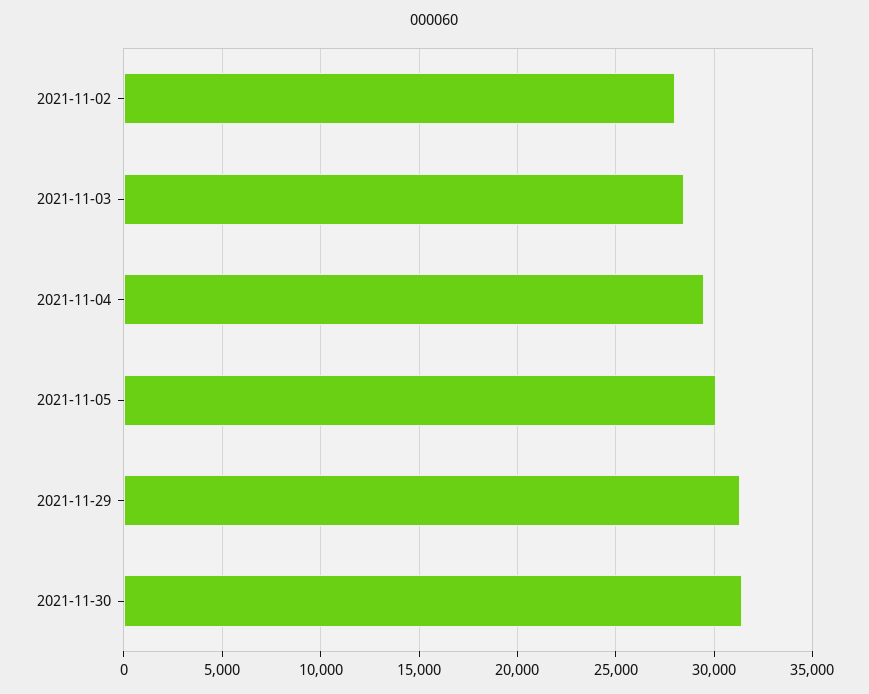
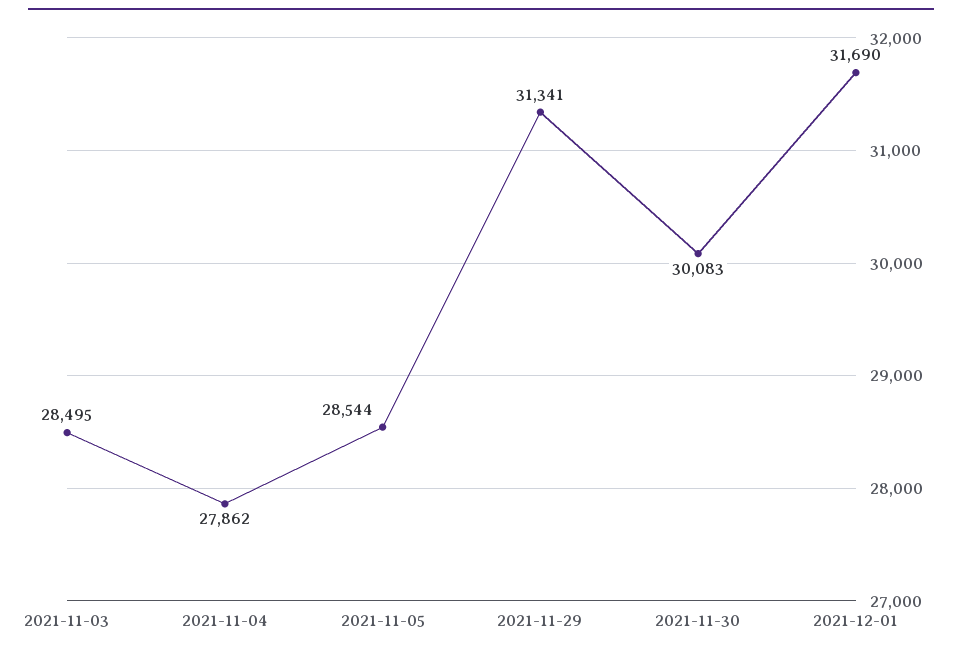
2021-11-02: 28000 -> none
2021-11-04: 29500 -> 27862
2021-11-05: 30000 -> 28544
2021-11-30: 31500 -> 30083
2021-12-01: none -> 31690

